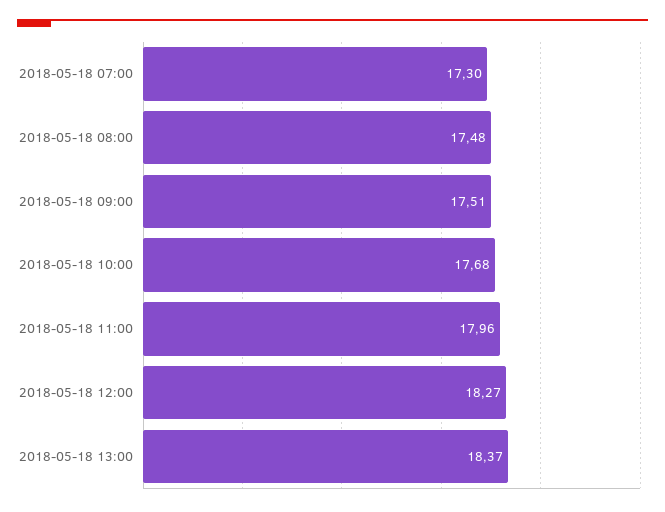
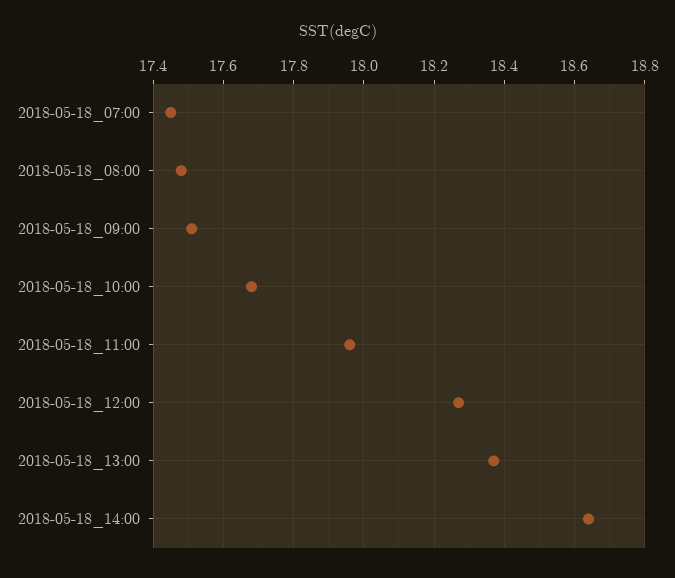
2018-05-18 07:00: 17.3 -> 17.45
2018-05-18_14:00: none -> 18.65

